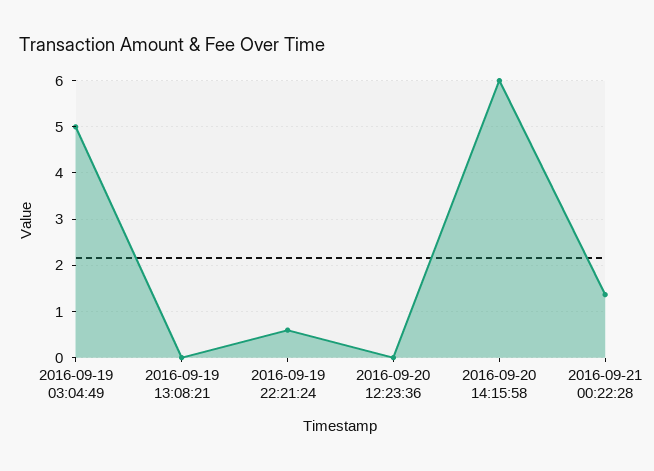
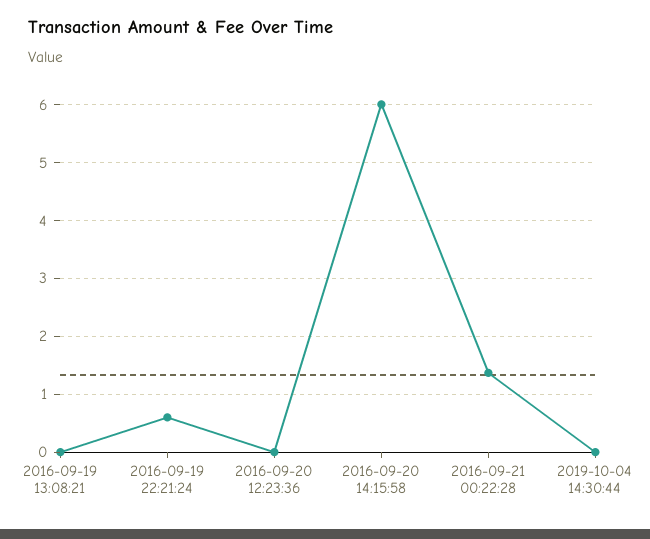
2016-09-19 03:04:49: 5 -> none
2019-10-04 14:30:44: none -> 0

